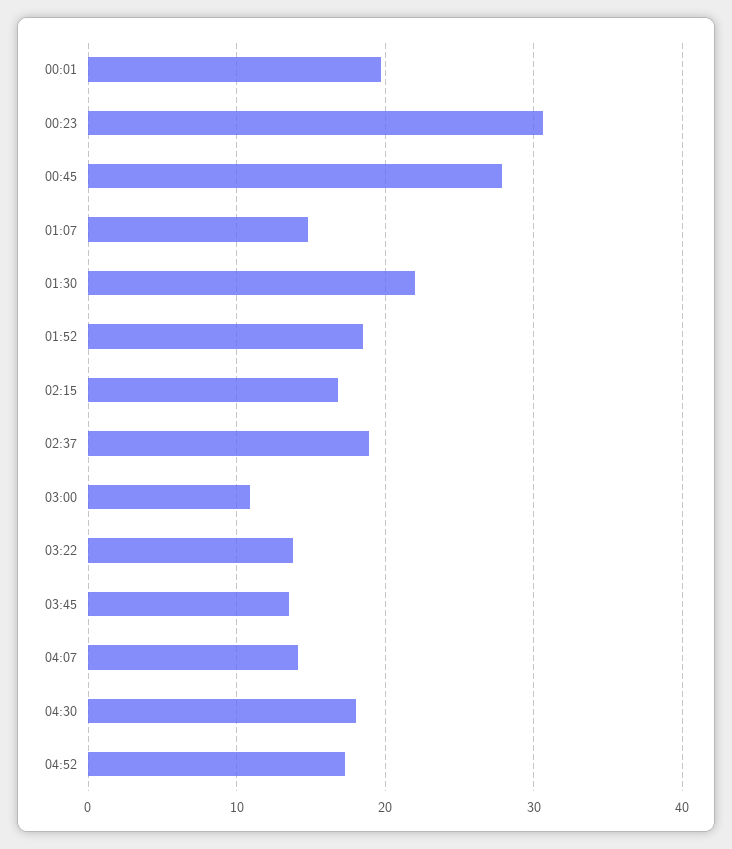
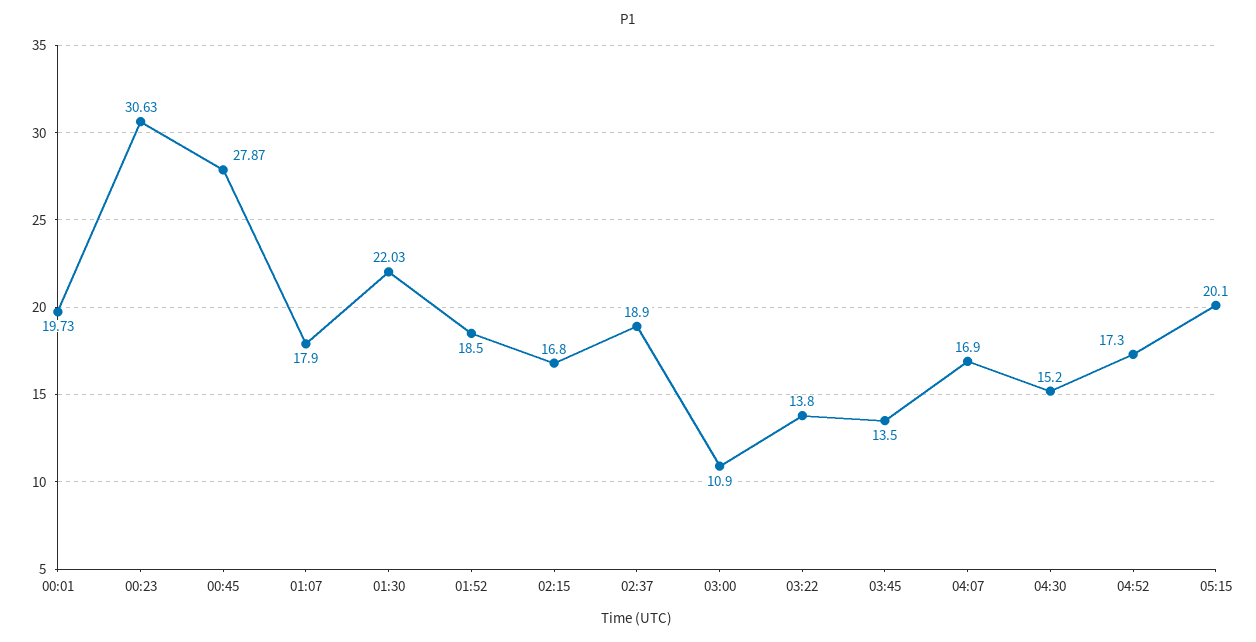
01:07: 15 -> 17.9
04:07: 14 -> 16.9
04:30: 18 -> 15.2
05:15: none -> 20.1

